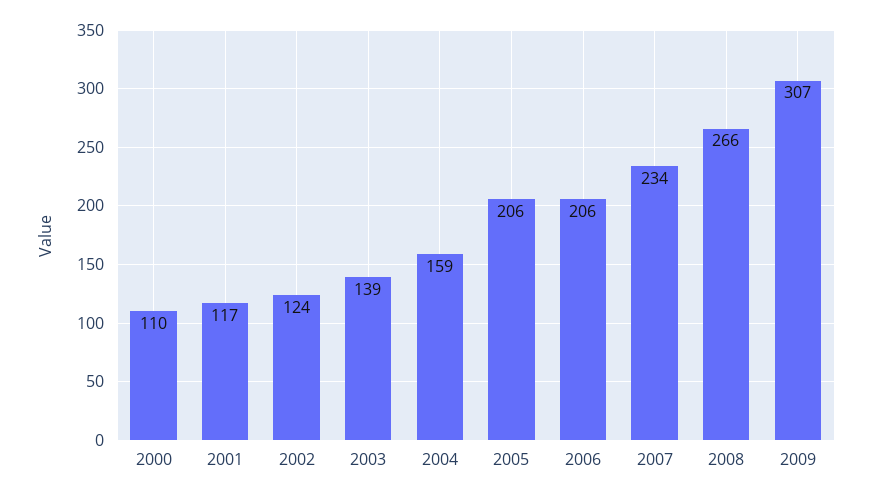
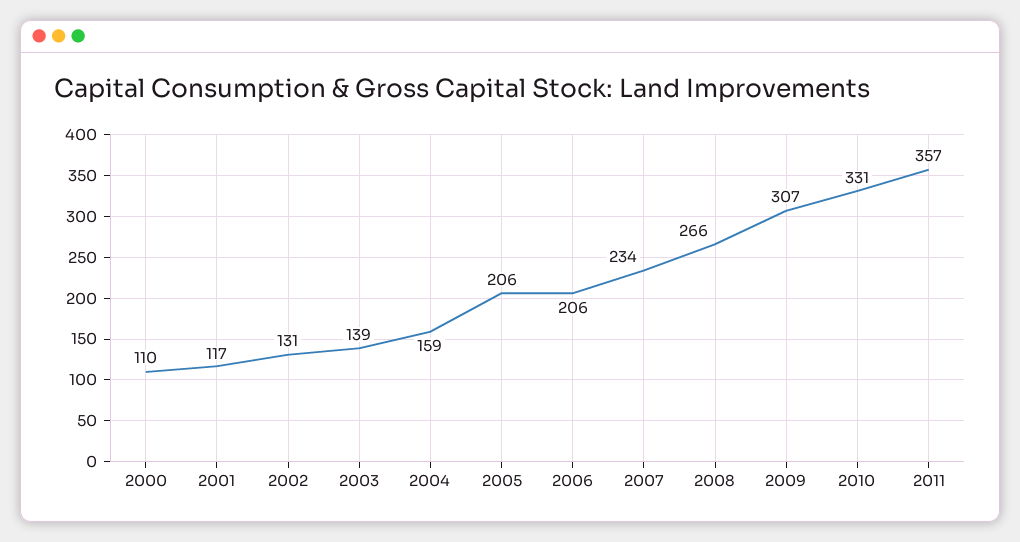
2002: 124 -> 131
2010: none -> 331
2011: none -> 357

